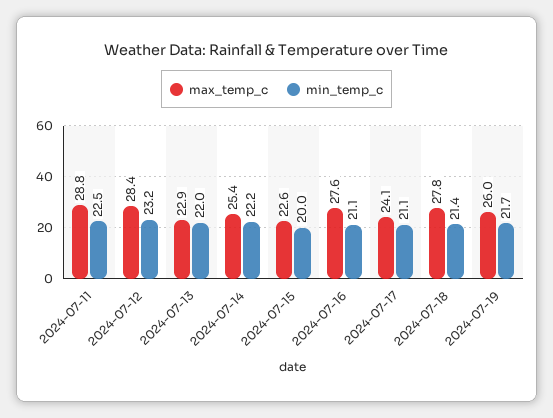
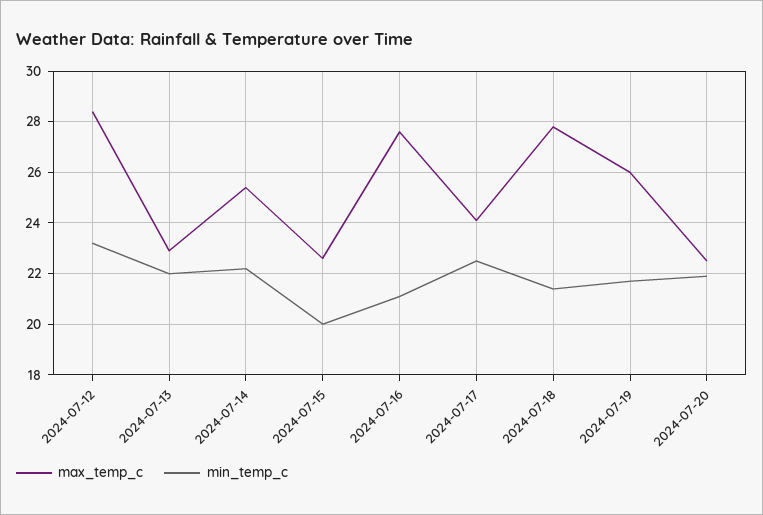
max_temp_c, 2024-07-11: 28.8 -> none
min_temp_c, 2024-07-11: 22.5 -> none
min_temp_c, 2024-07-17: 21.1 -> 22.5
max_temp_c, 2024-07-20: none -> 22.5
min_temp_c, 2024-07-20: none -> 22

